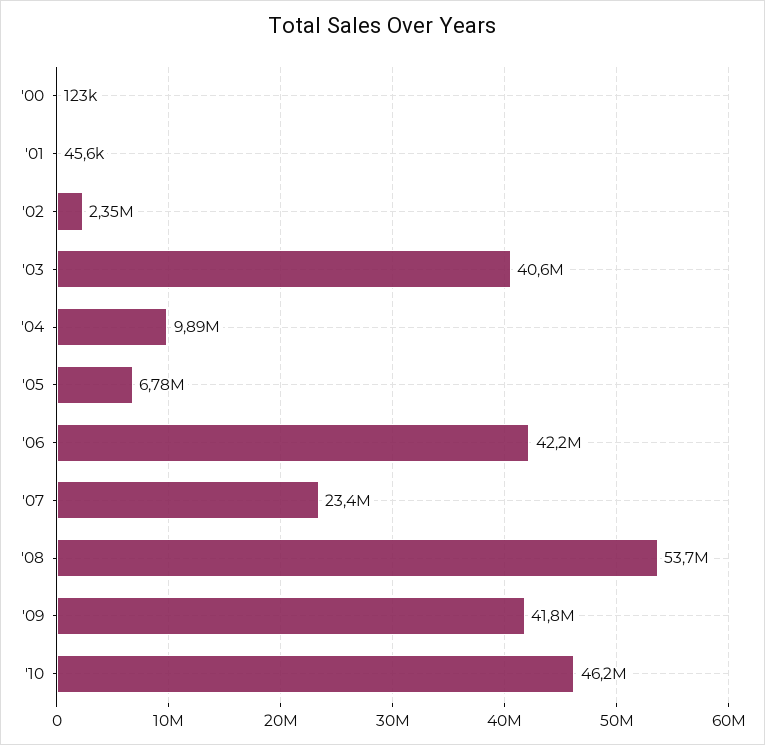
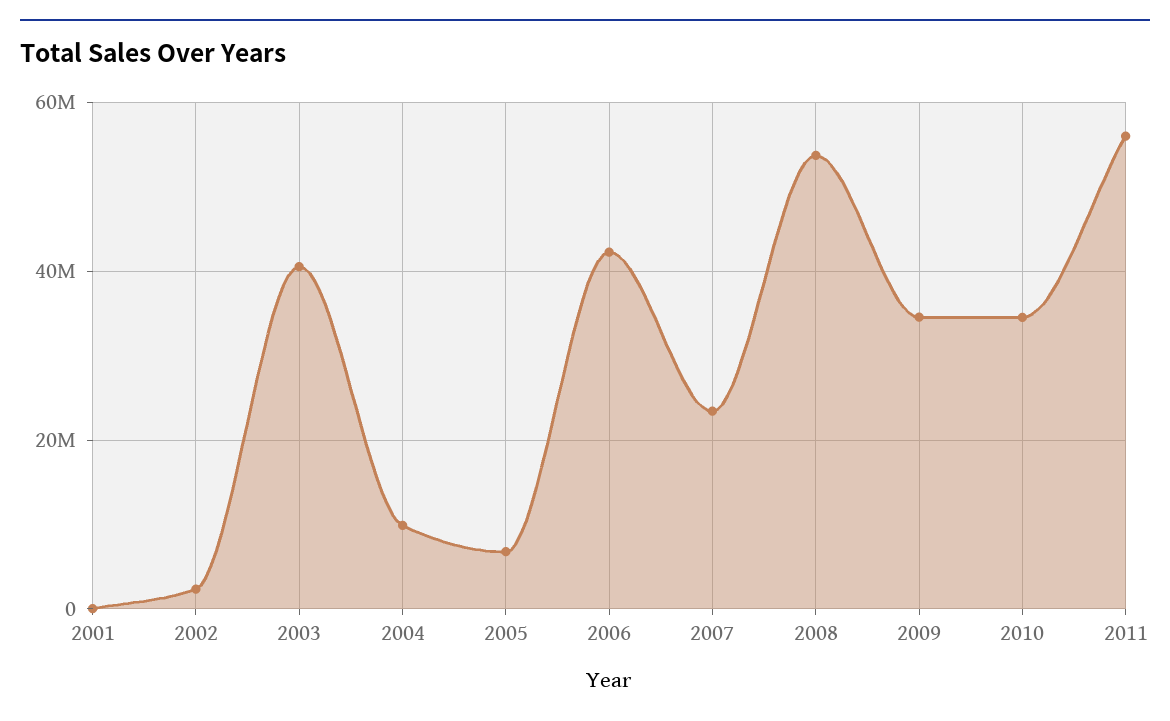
'00: 123000 -> none
'09: 41800000 -> 34000000
'10: 46200000 -> 34000000
2011: none -> 56000000

